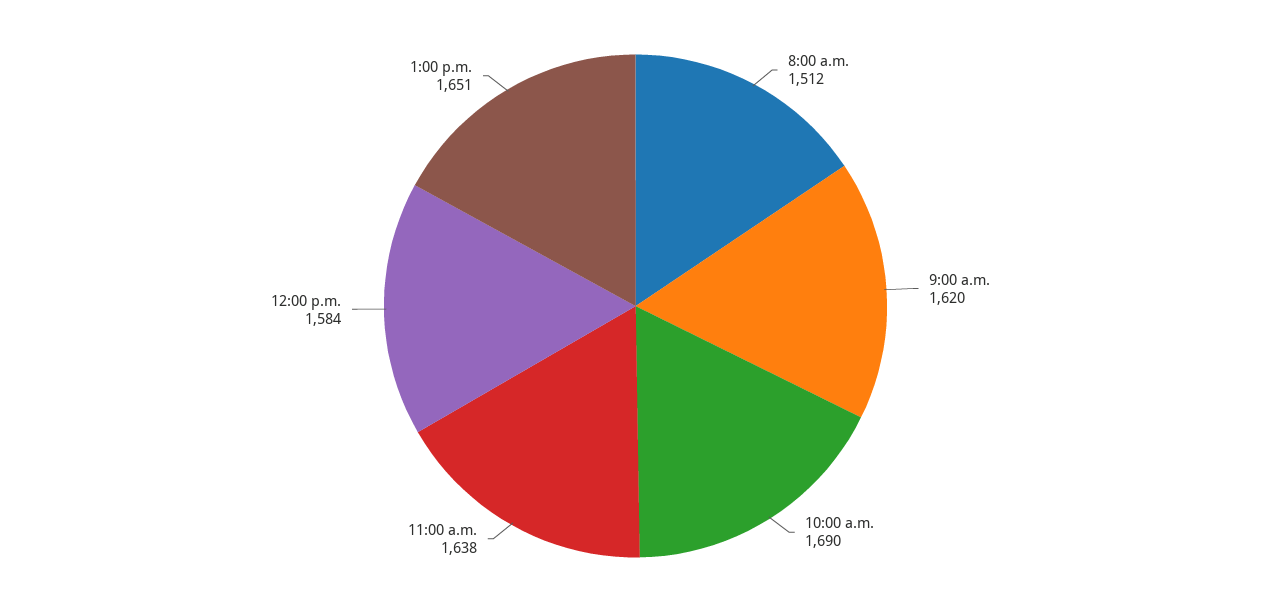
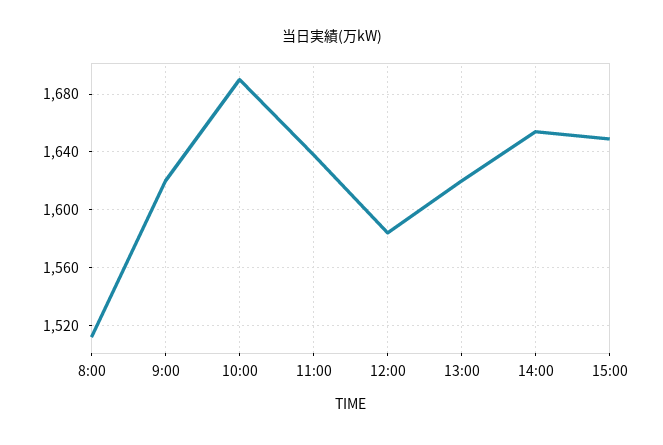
1:00 p.m.: 1651 -> 1620
14:00: none -> 1655
15:00: none -> 1650

